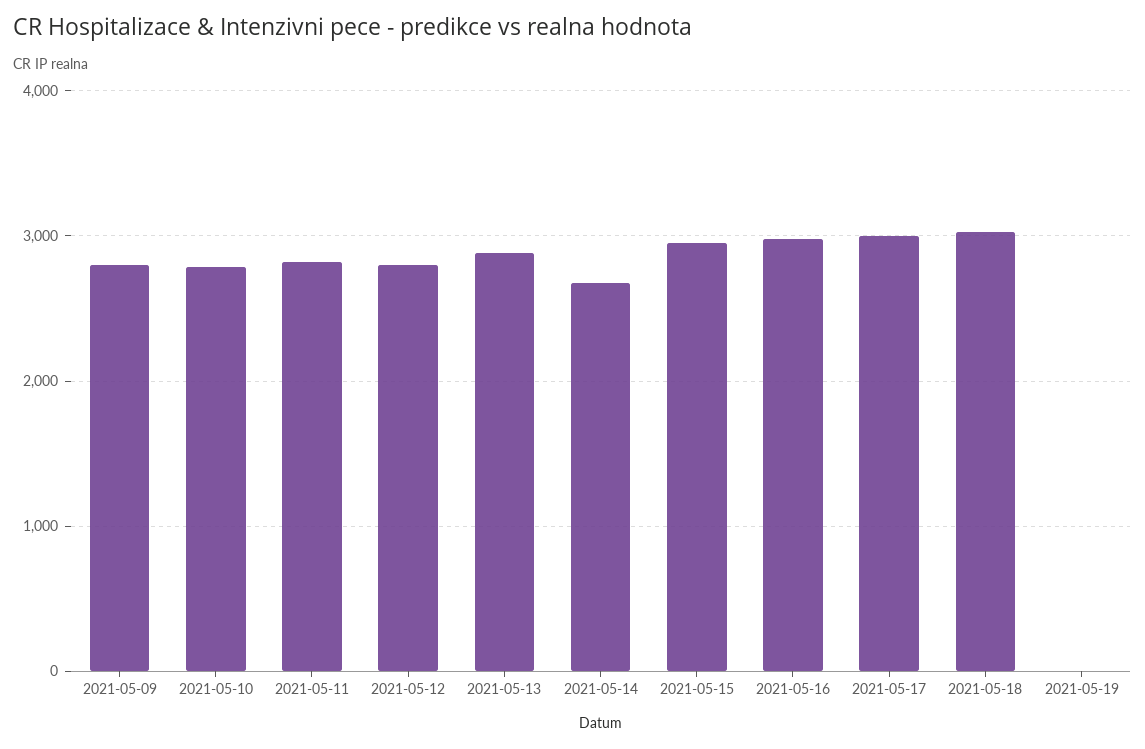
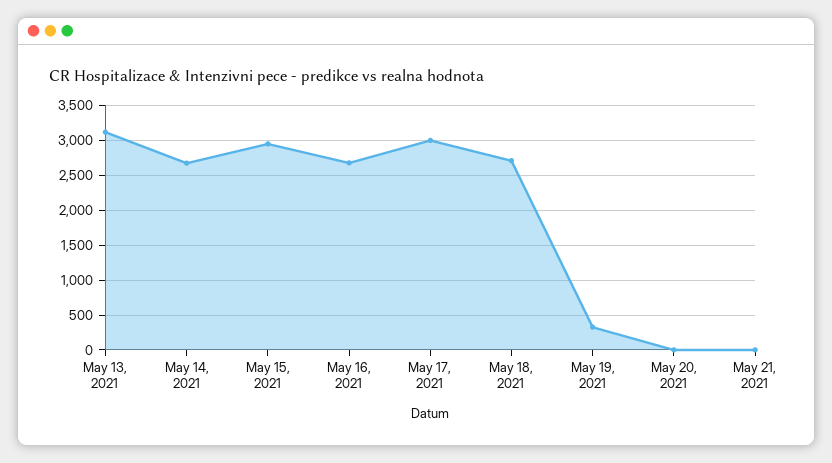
2021-05-09: 2800 -> none
2021-05-10: 2800 -> none
2021-05-11: 2800 -> none
2021-05-12: 2800 -> none
2021-05-13: 2900 -> 3100
2021-05-16: 3000 -> 2700
2021-05-18: 3000 -> 2700
2021-05-19: 0 -> 300
May 20, 2021: none -> 0
May 21, 2021: none -> 0

